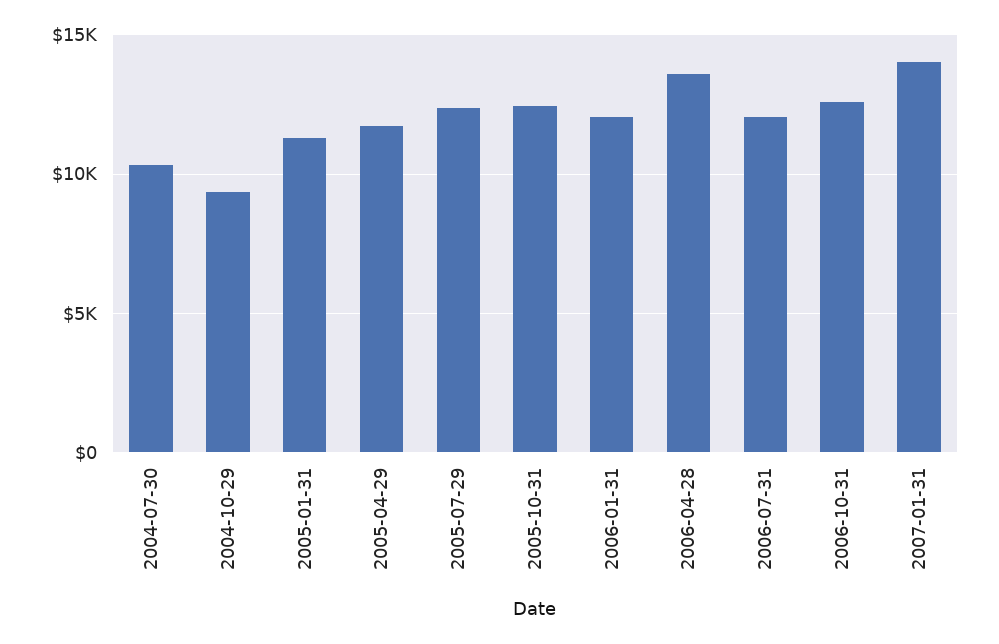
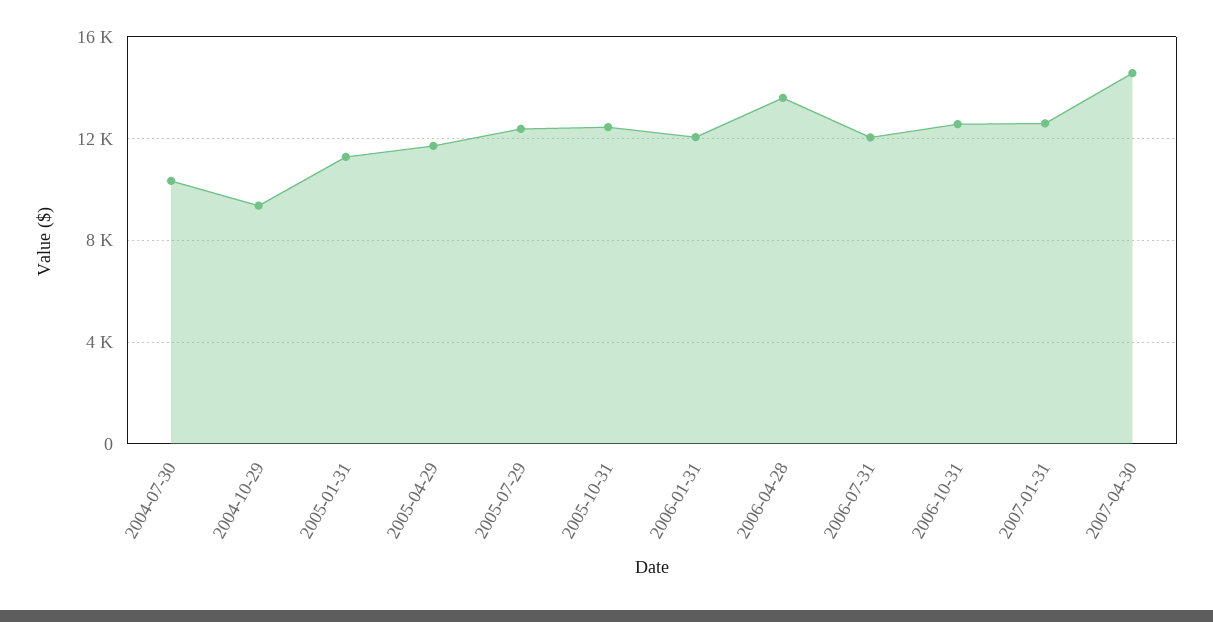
2007-01-31: 14000 -> 12500
2007-04-30: none -> 14500

